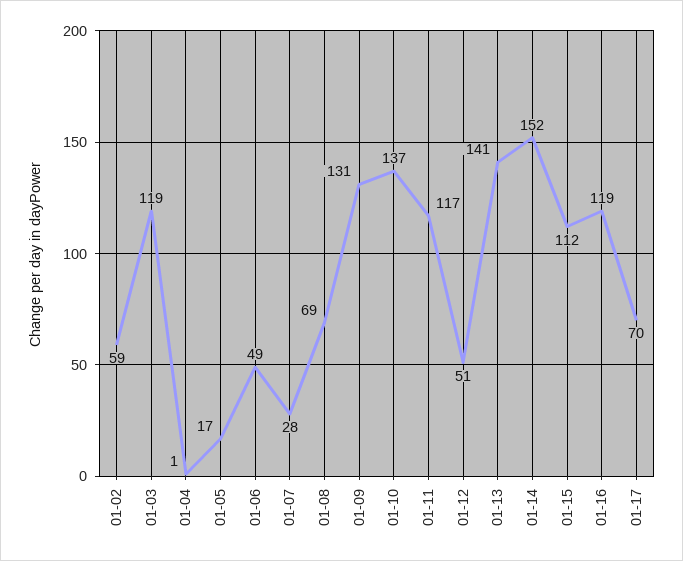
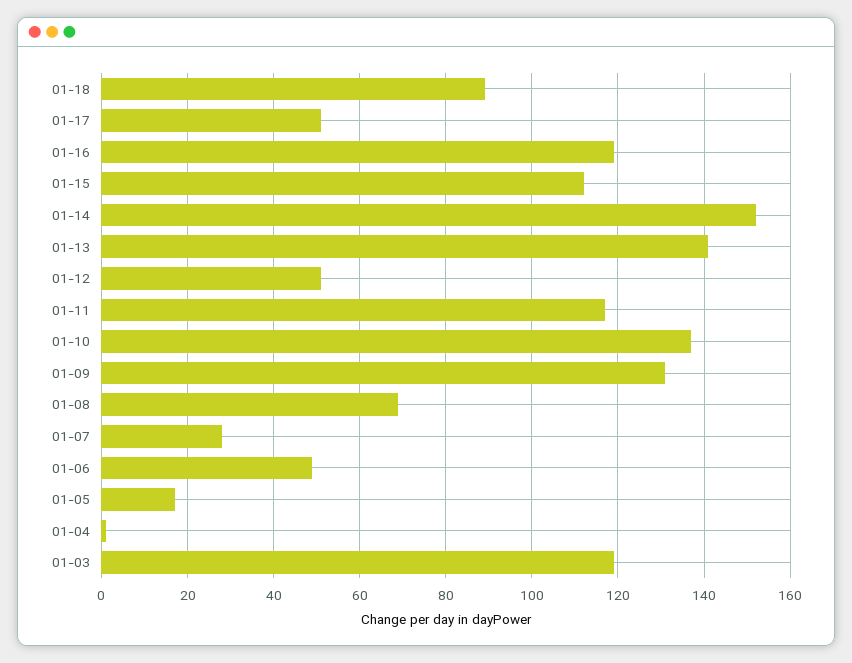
01-02: 59 -> none
01-17: 70 -> 50
01-18: none -> 90

